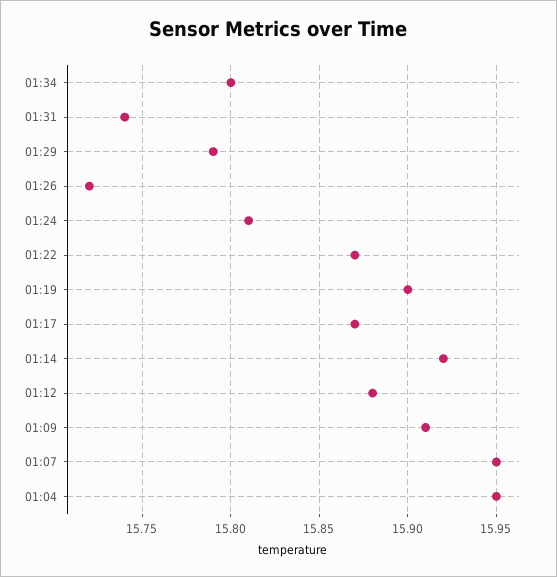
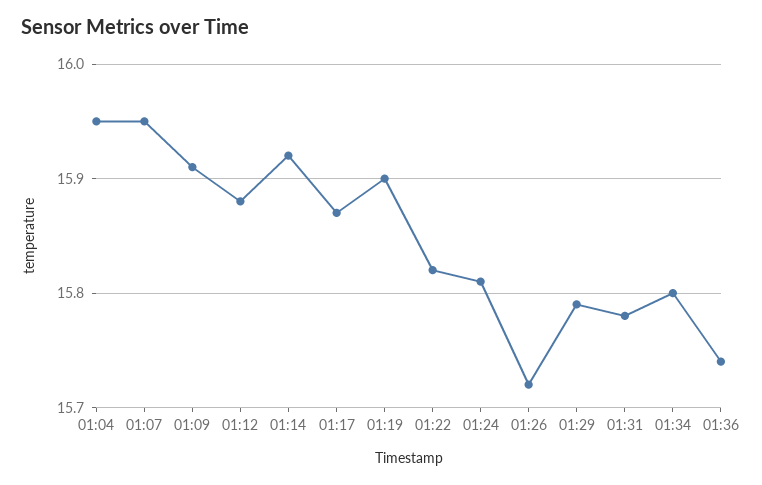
01:31: 15.74 -> 15.78
01:22: 15.87 -> 15.82
01:36: none -> 15.74

